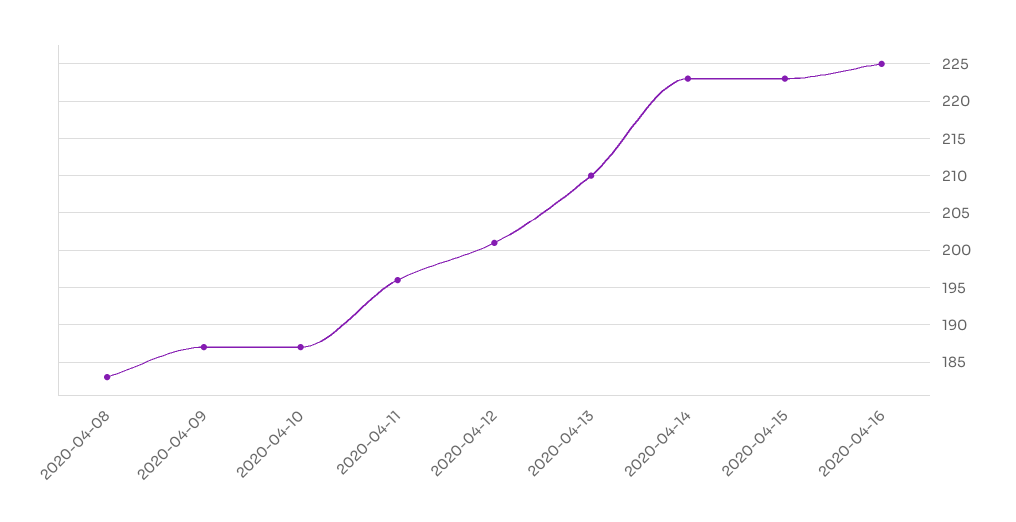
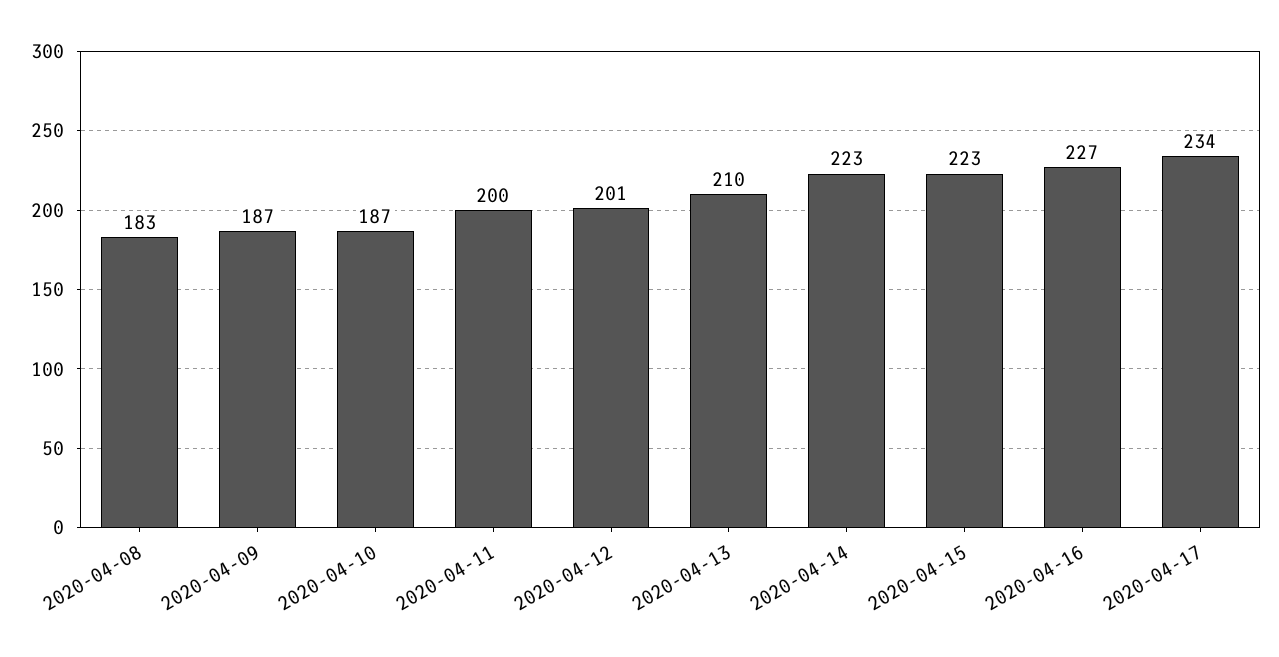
2020-04-11: 196 -> 200
2020-04-16: 225 -> 227
2020-04-17: none -> 234

